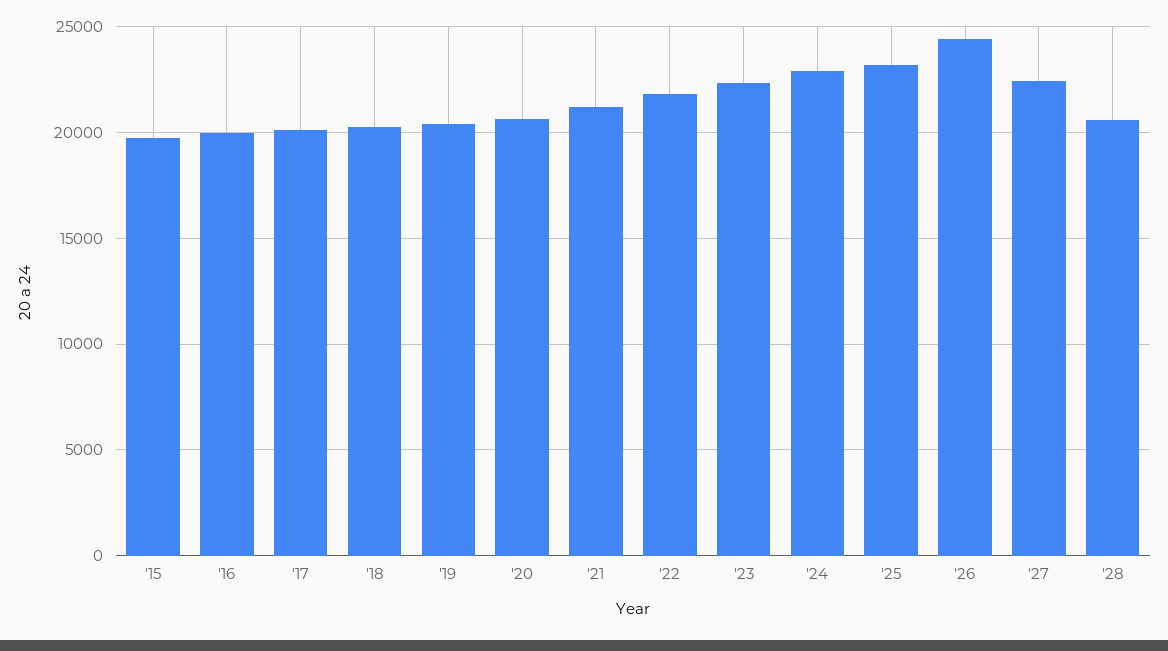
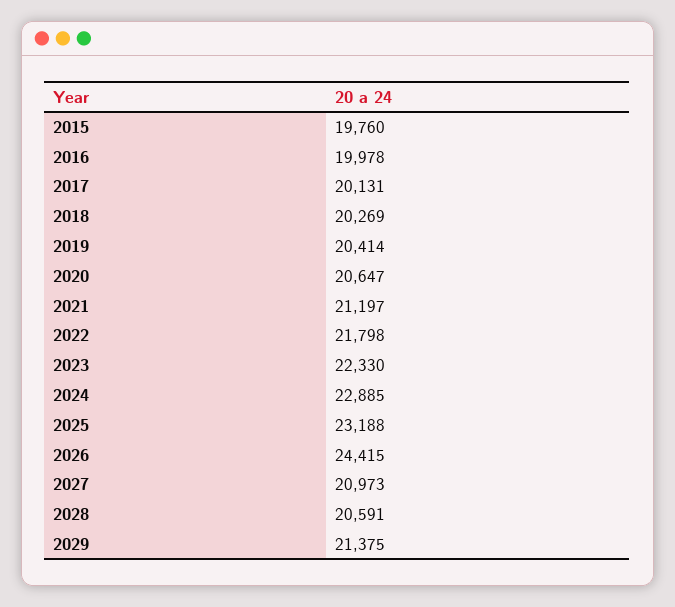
'27: 22500 -> 20973
2029: none -> 21375

